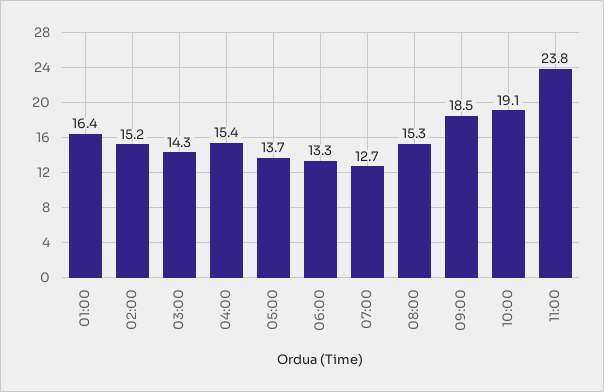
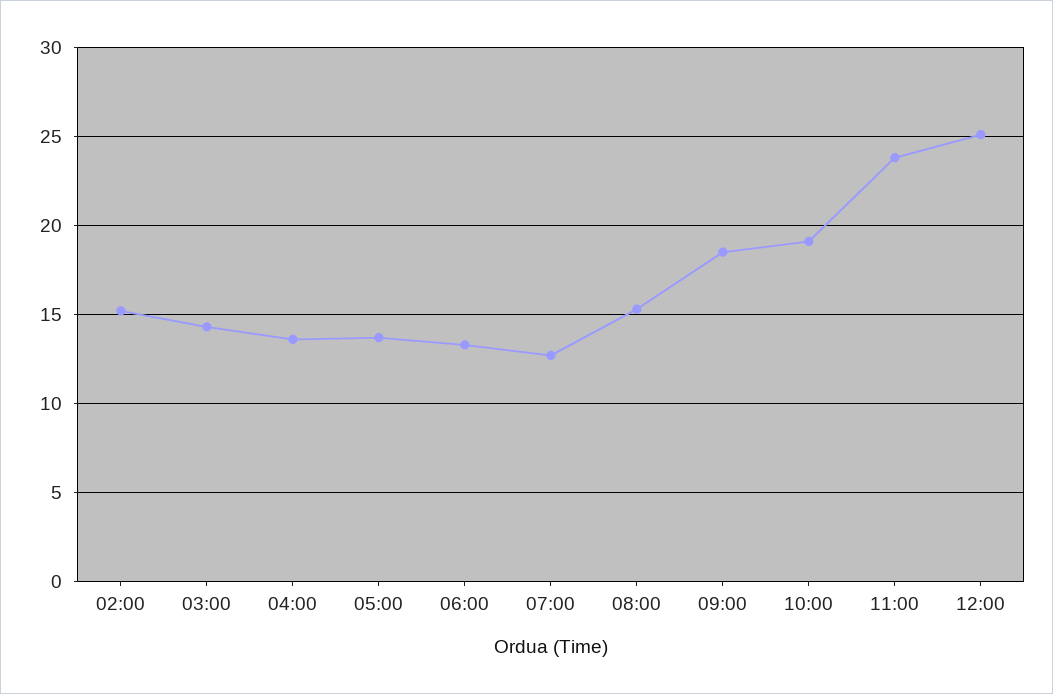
01:00: 16.4 -> none
04:00: 15.4 -> 13.5
12:00: none -> 25

